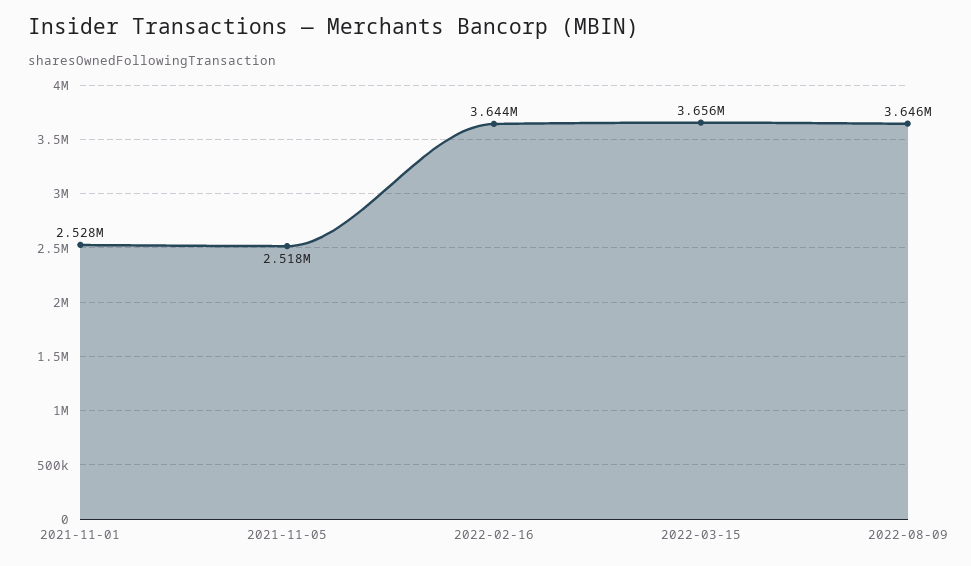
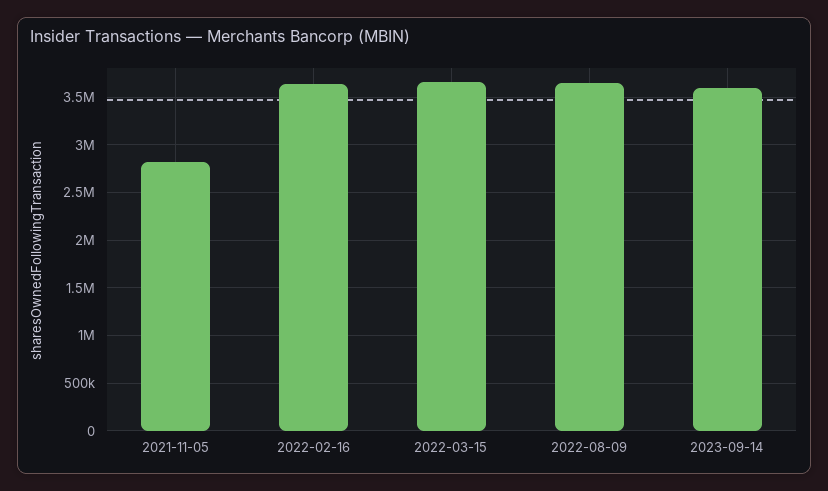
2021-11-01: 2528000 -> none
2021-11-05: 2518000 -> 2800000
2023-09-14: none -> 3600000

